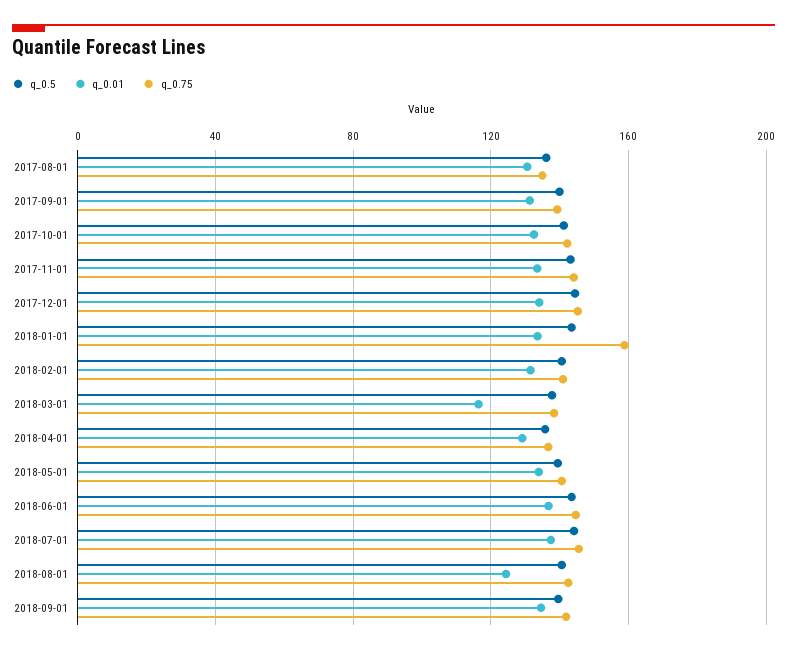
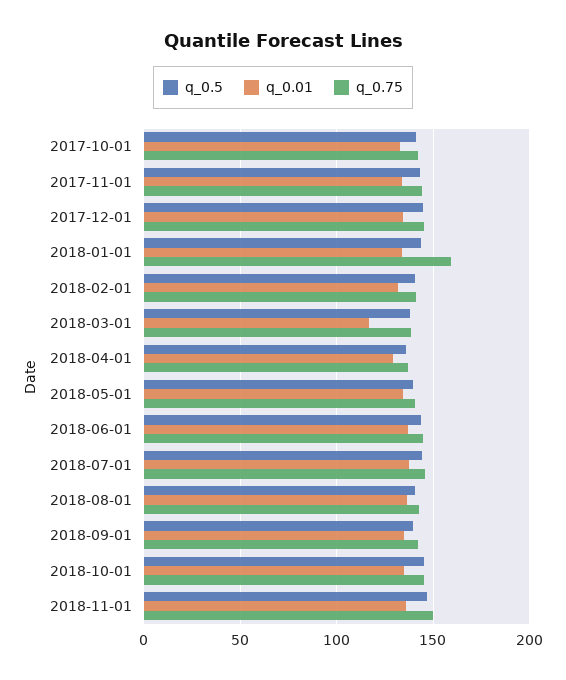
q_0.5, 2017-08-01: 135 -> none
q_0.01, 2017-08-01: 130 -> none
q_0.75, 2017-08-01: 135 -> none
q_0.5, 2017-09-01: 140 -> none
q_0.01, 2017-09-01: 130 -> none
q_0.75, 2017-09-01: 140 -> none
q_0.01, 2018-08-01: 125 -> 135
q_0.5, 2018-10-01: none -> 145
q_0.01, 2018-10-01: none -> 135
q_0.75, 2018-10-01: none -> 145
q_0.5, 2018-11-01: none -> 145
q_0.01, 2018-11-01: none -> 135
q_0.75, 2018-11-01: none -> 150

